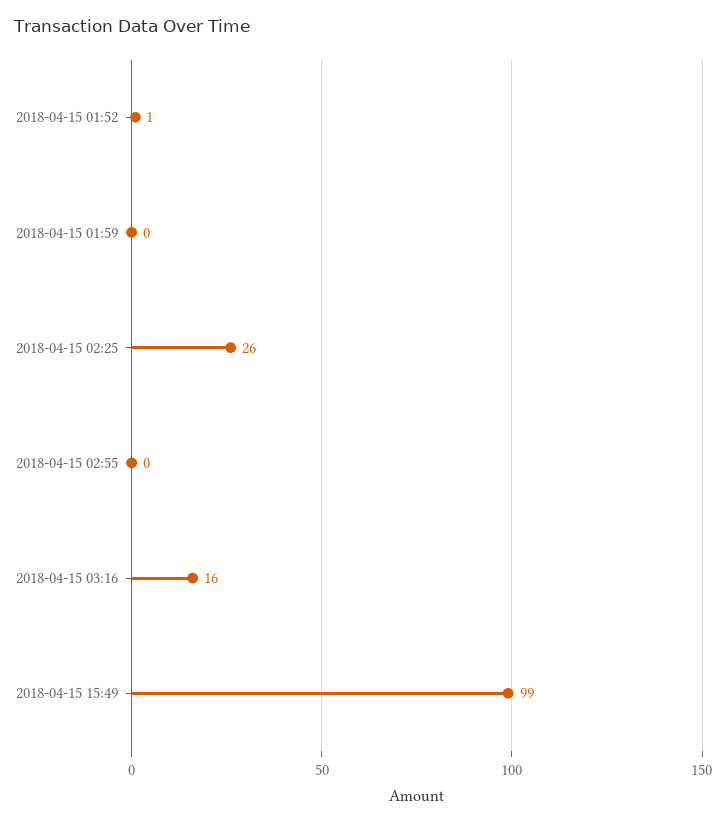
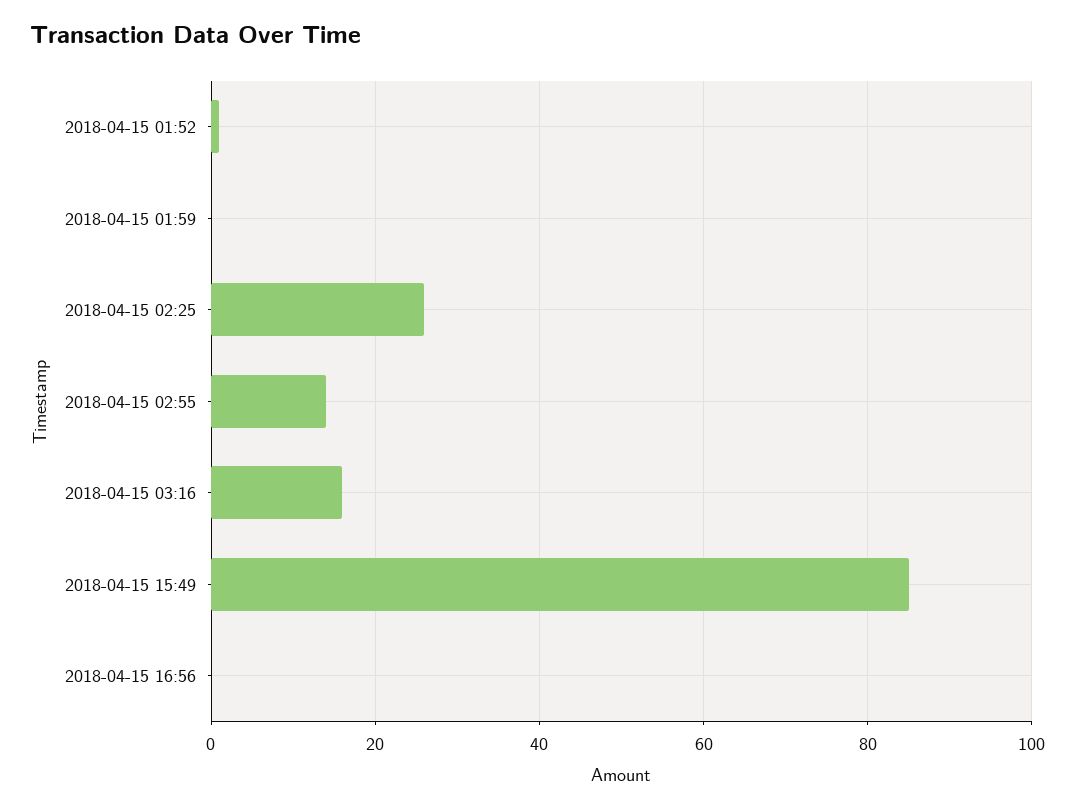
2018-04-15 02:55: 0 -> 15
2018-04-15 15:49: 99 -> 85
2018-04-15 16:56: none -> 0

